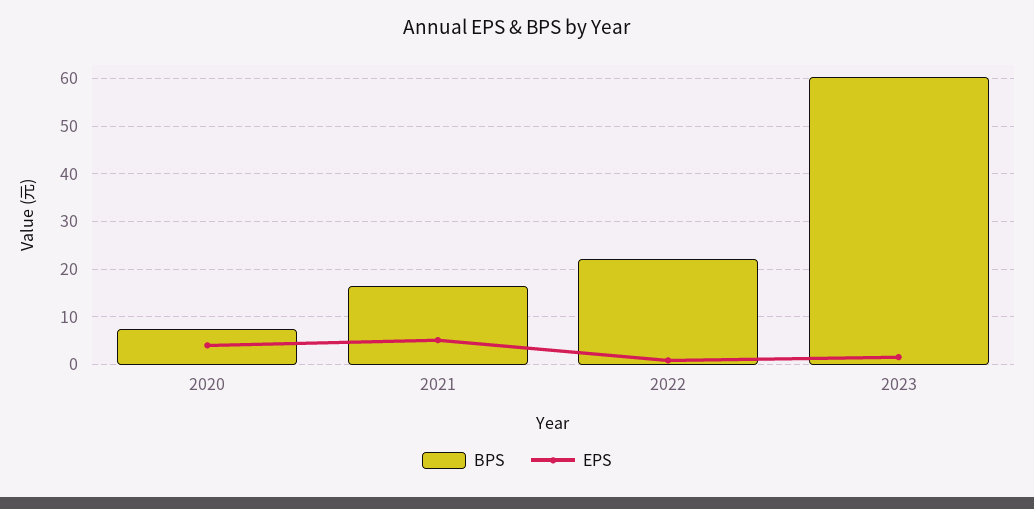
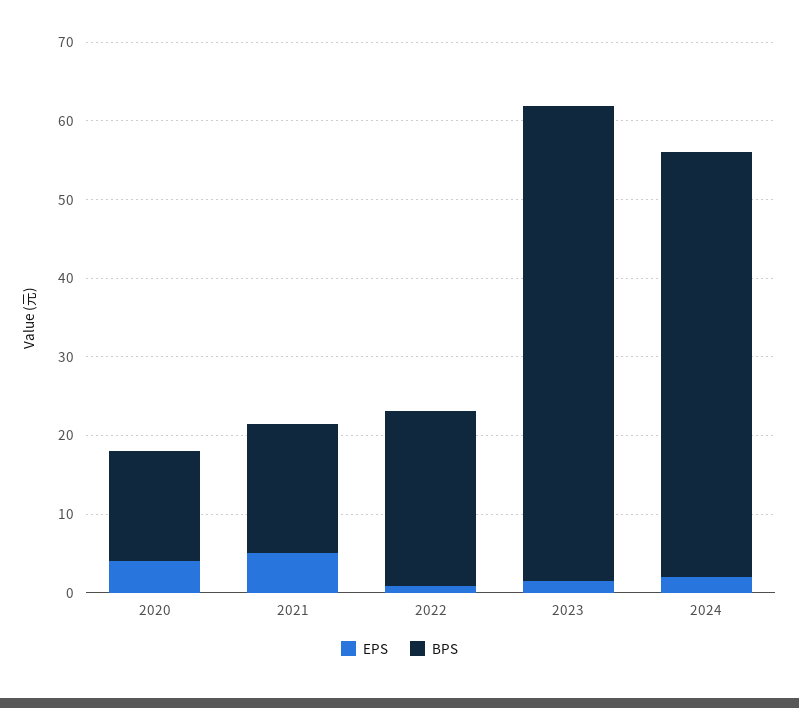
BPS, 2020: 8 -> 14
EPS, 2024: none -> 2
BPS, 2024: none -> 54

